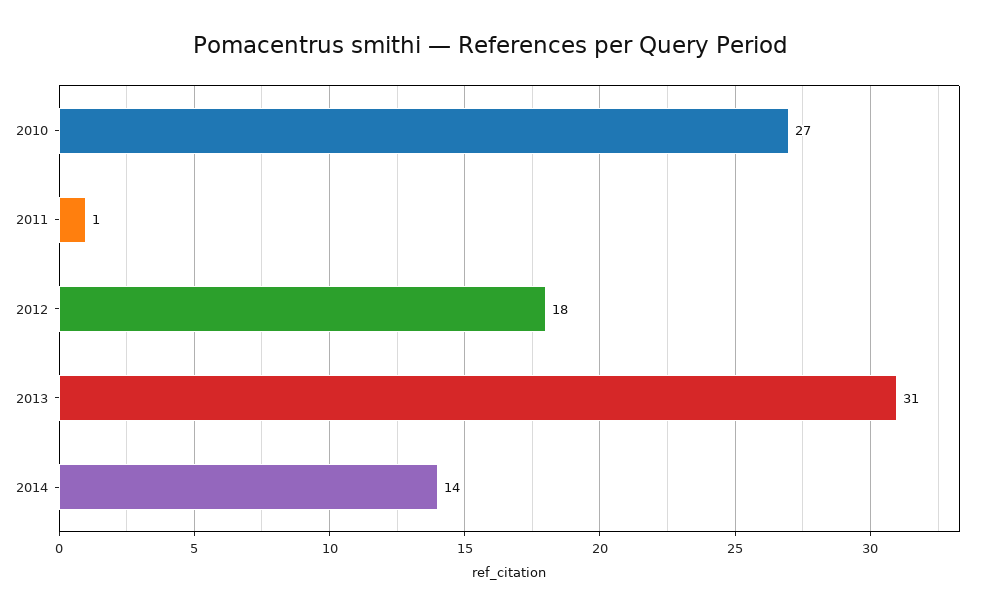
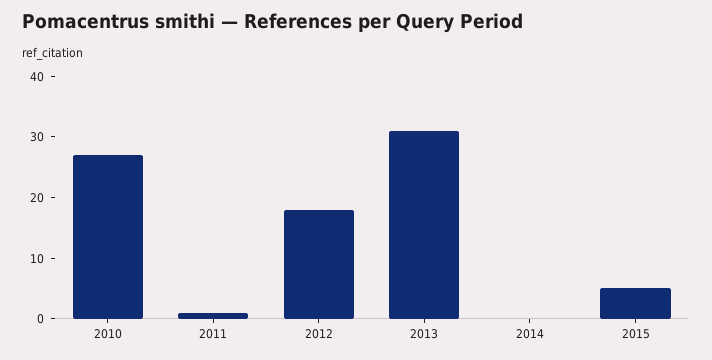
2014: 14 -> 0
2015: none -> 5

